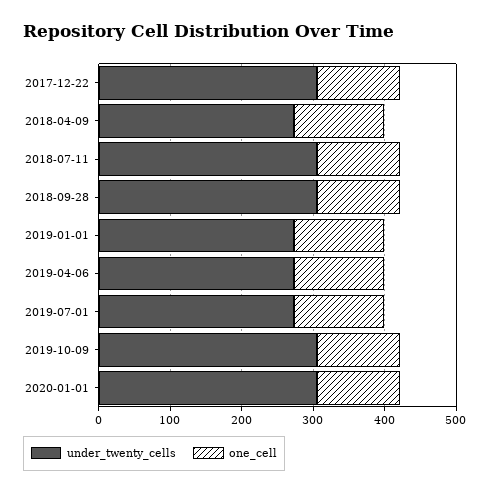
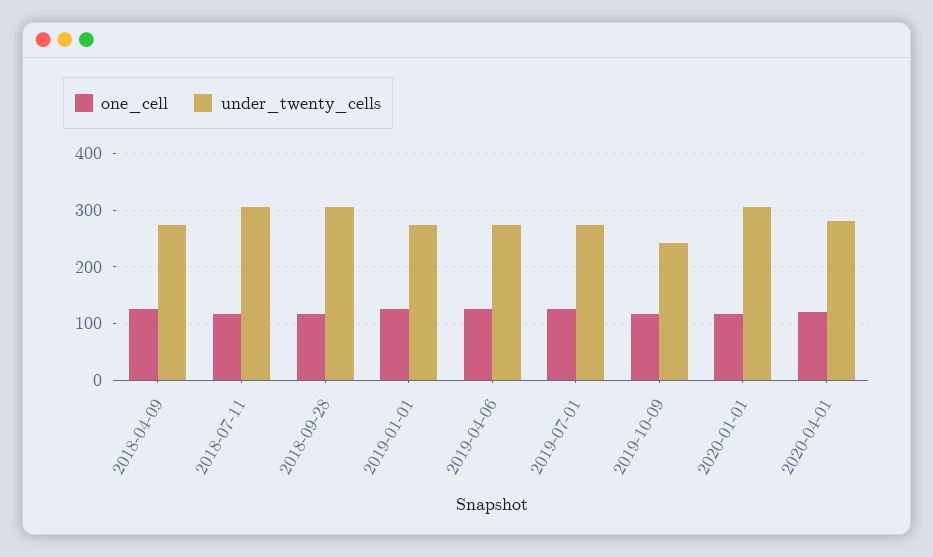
under_twenty_cells, 2017-12-22: 300 -> none
one_cell, 2017-12-22: 120 -> none
under_twenty_cells, 2019-10-09: 300 -> 240
one_cell, 2020-04-01: none -> 120
under_twenty_cells, 2020-04-01: none -> 280

